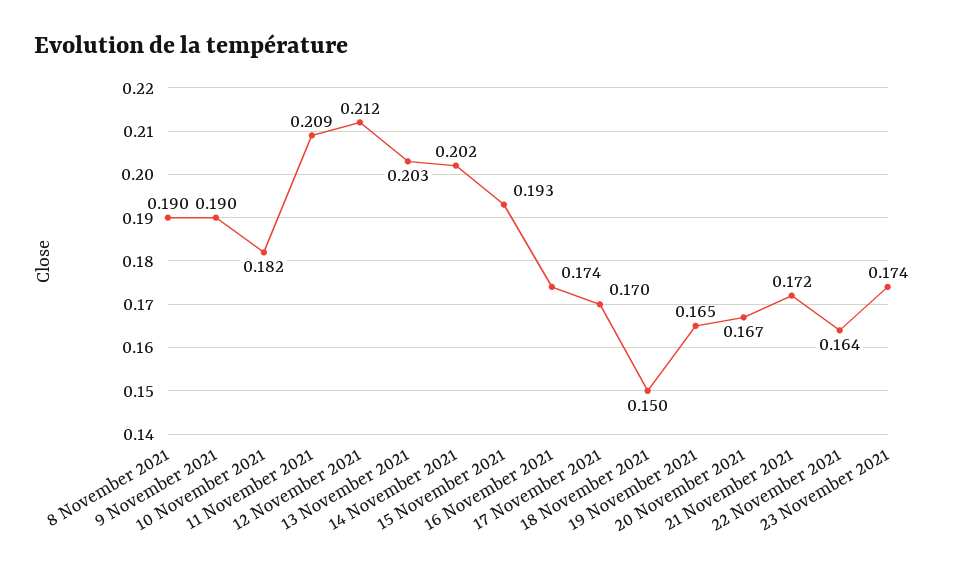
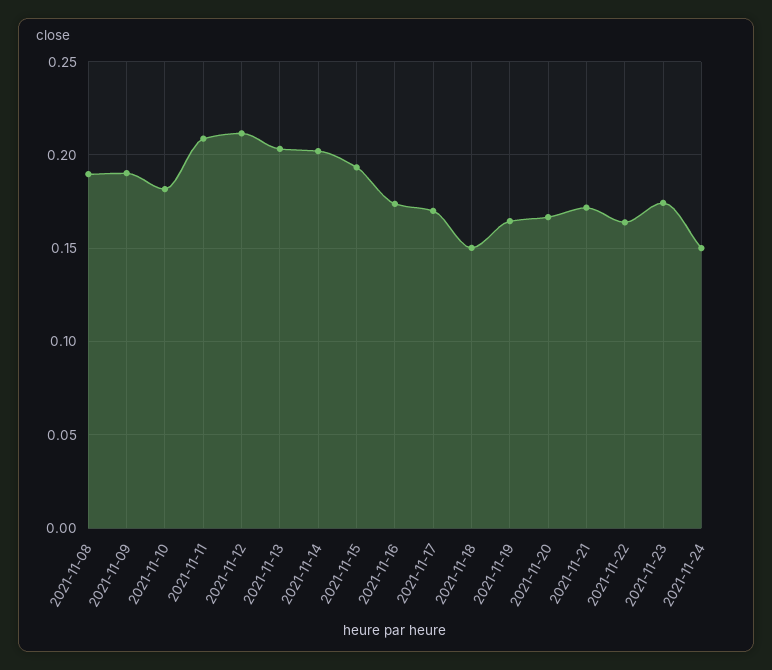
2021-11-24: none -> 0.15

